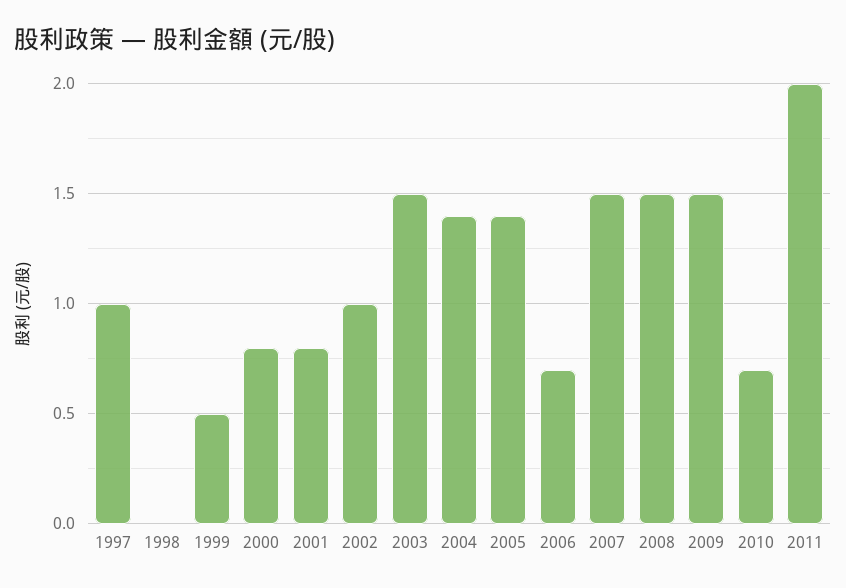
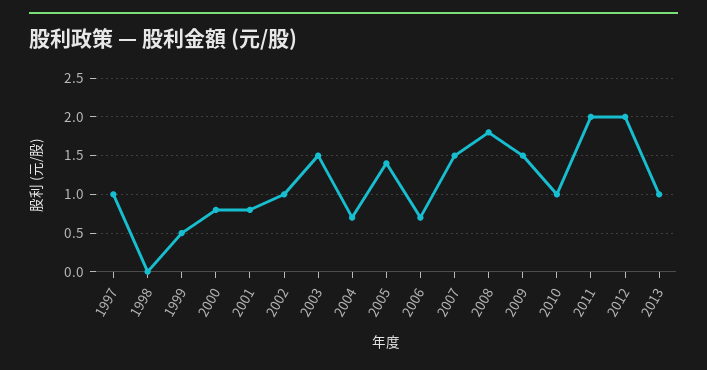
2004: 1.4 -> 0.7
2008: 1.5 -> 1.8
2010: 0.7 -> 1
2012: none -> 2
2013: none -> 1

